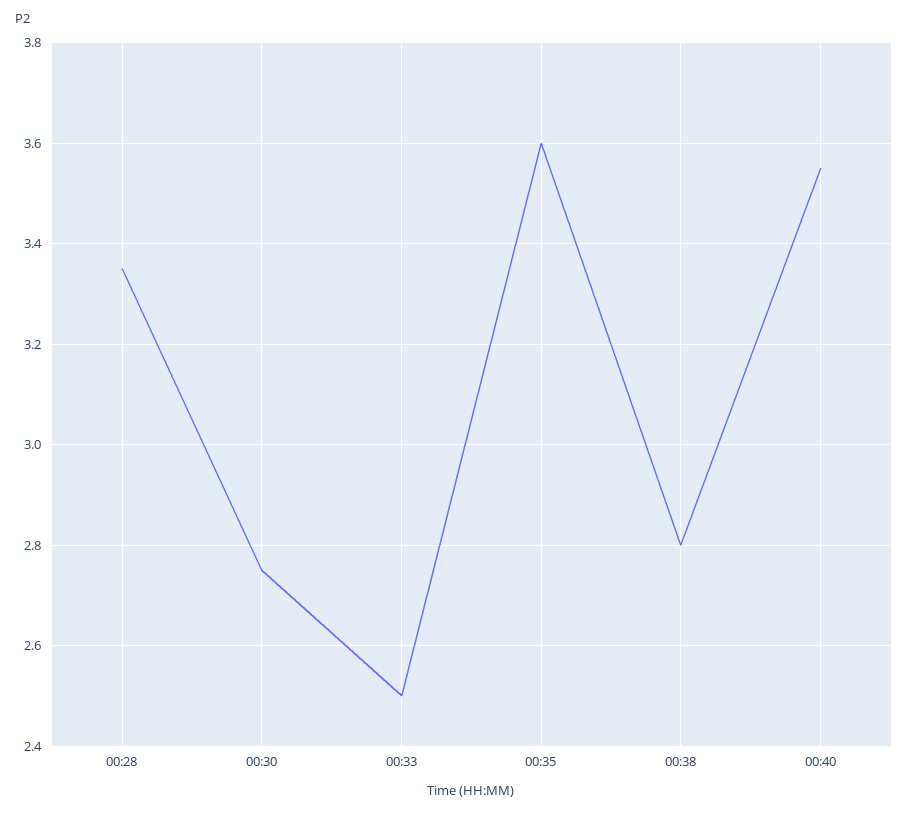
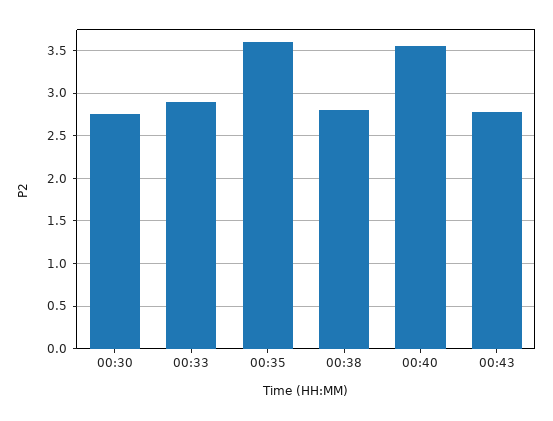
00:28: 3.35 -> none
00:33: 2.5 -> 2.9
00:43: none -> 2.8

